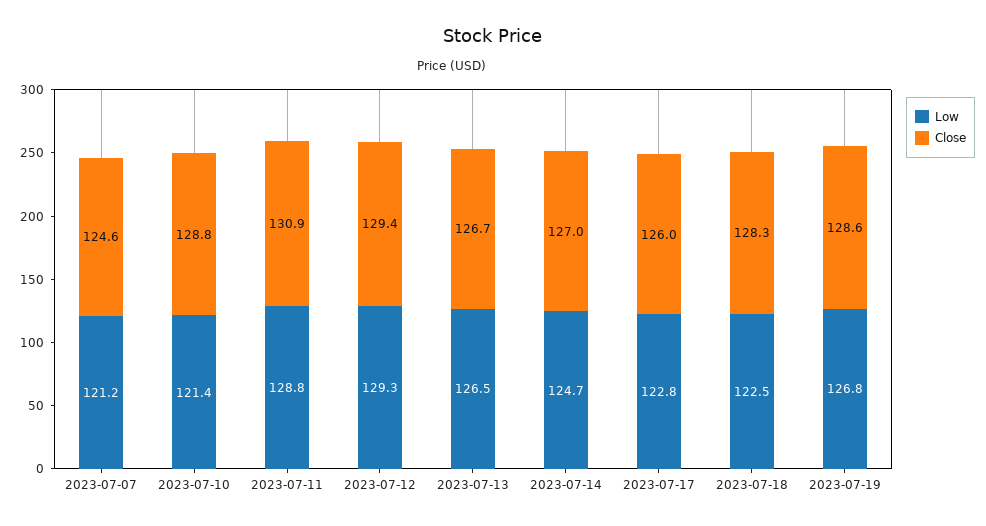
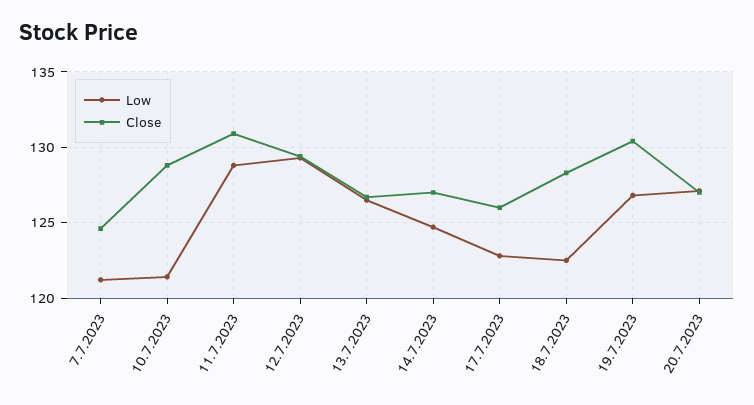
Close, 2023-07-19: 128.6 -> 130.5
Low, 20.7.2023: none -> 127
Close, 20.7.2023: none -> 127

